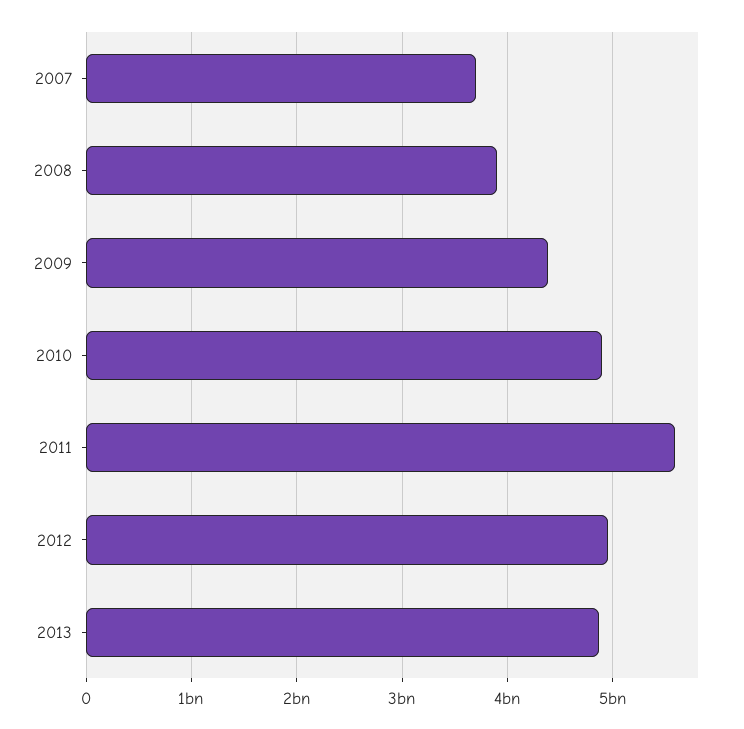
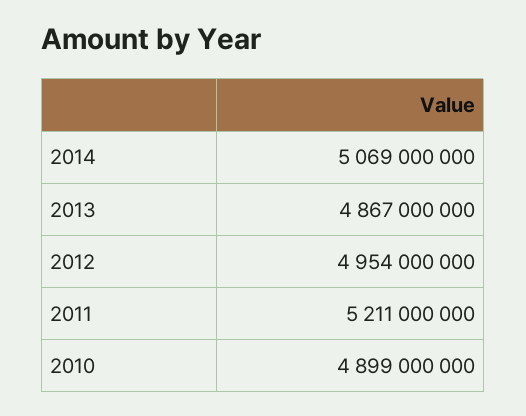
2007: 3700000000 -> none
2008: 3900000000 -> none
2009: 4400000000 -> none
2011: 5600000000 -> 5211000000
2014: none -> 5069000000

